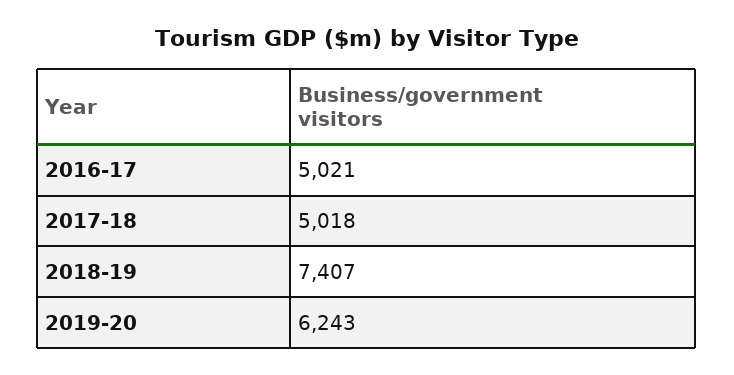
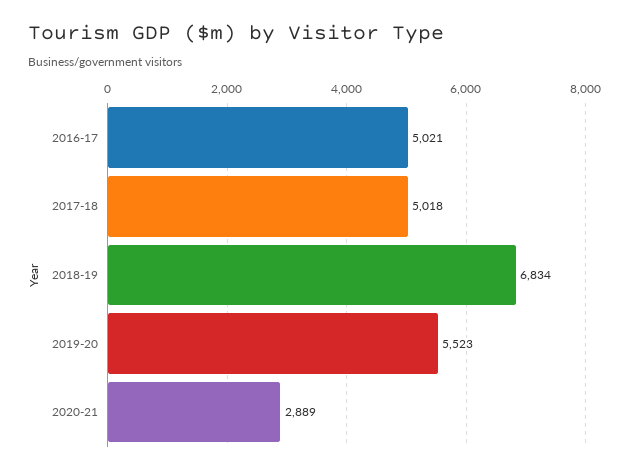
2018-19: 7407 -> 6834
2019-20: 6243 -> 5523
2020-21: none -> 2889

